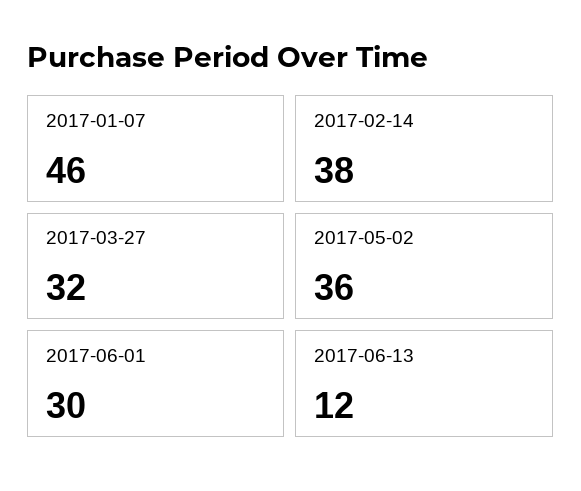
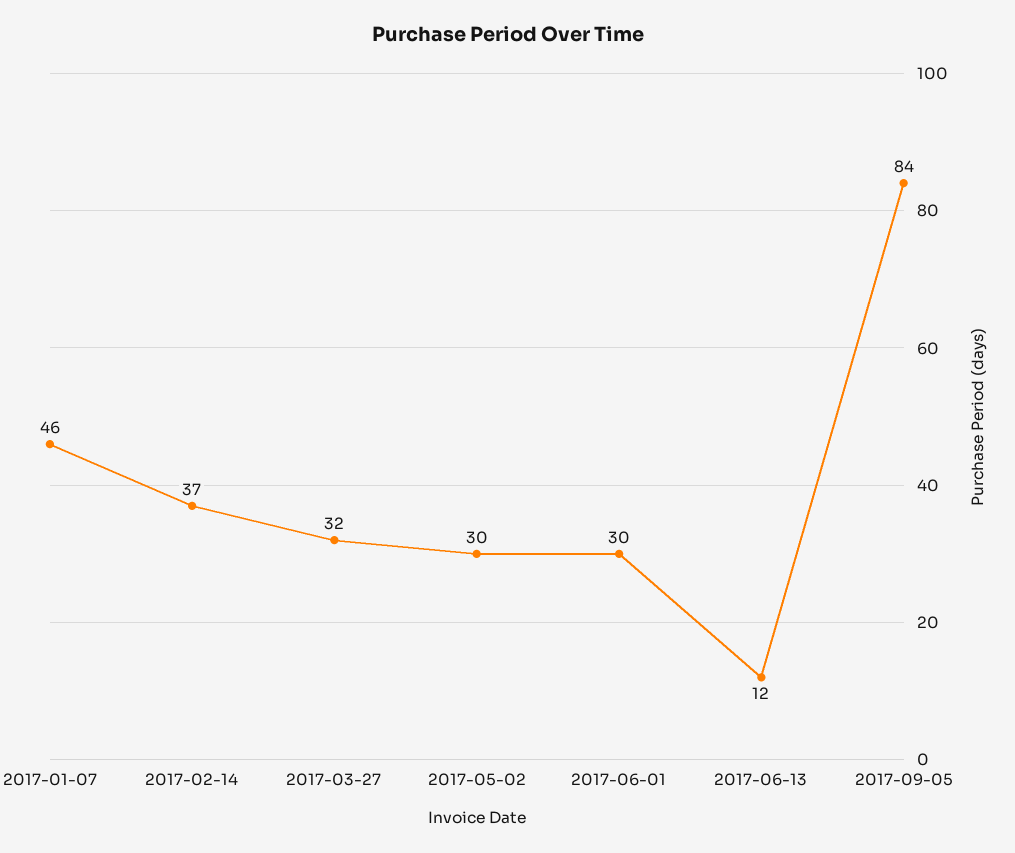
2017-02-14: 38 -> 37
2017-05-02: 36 -> 30
2017-09-05: none -> 84

